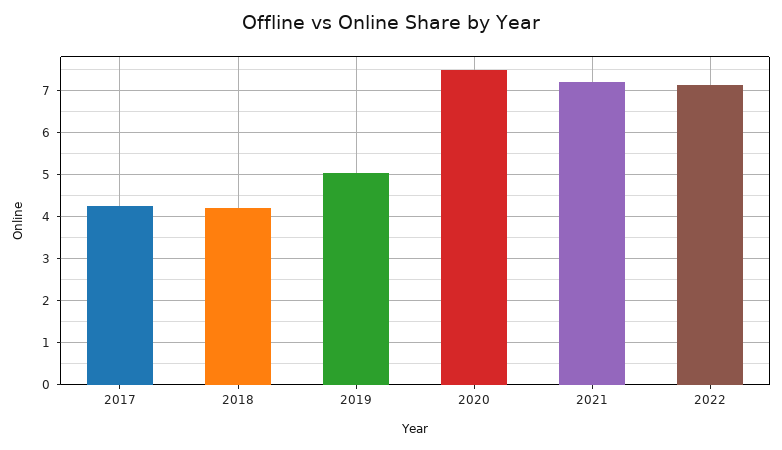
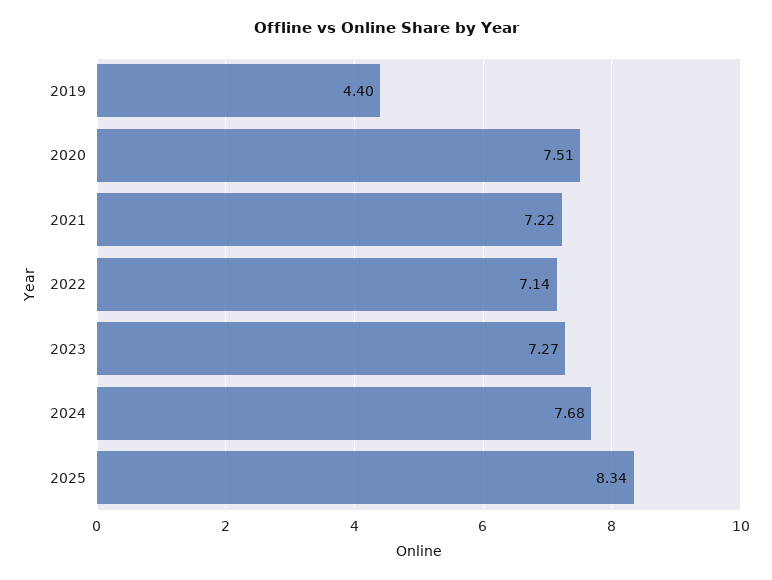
2017: 4.2 -> none
2018: 4.2 -> none
2019: 5 -> 4.4
2023: none -> 7.27
2024: none -> 7.68
2025: none -> 8.34

